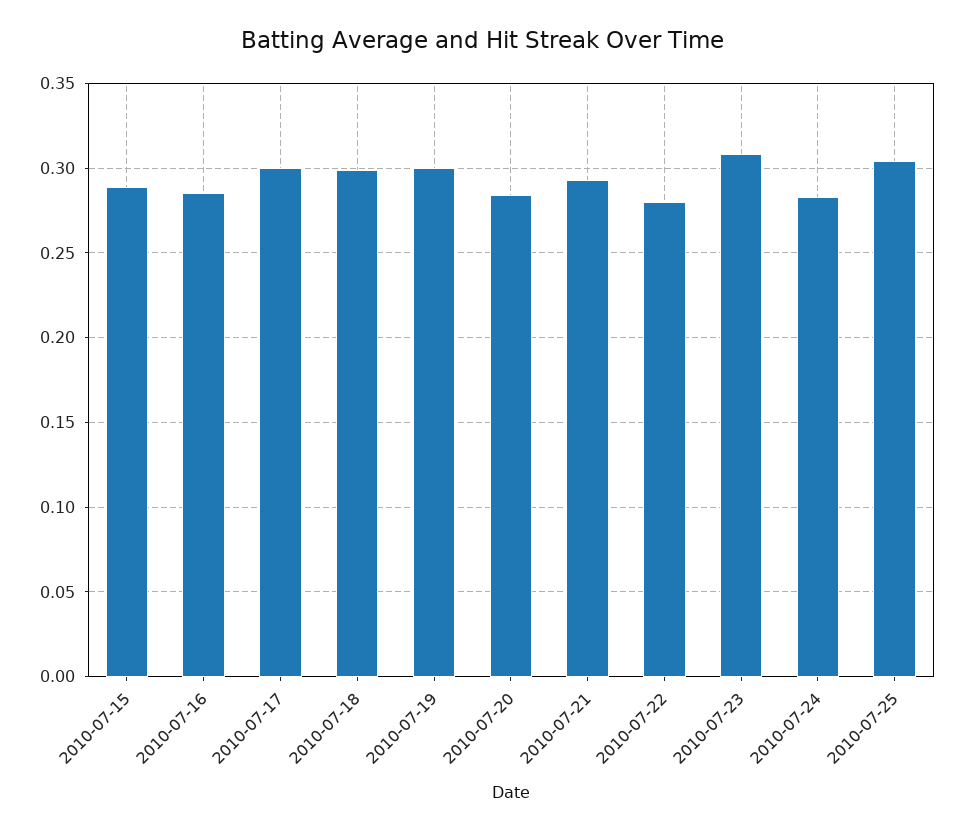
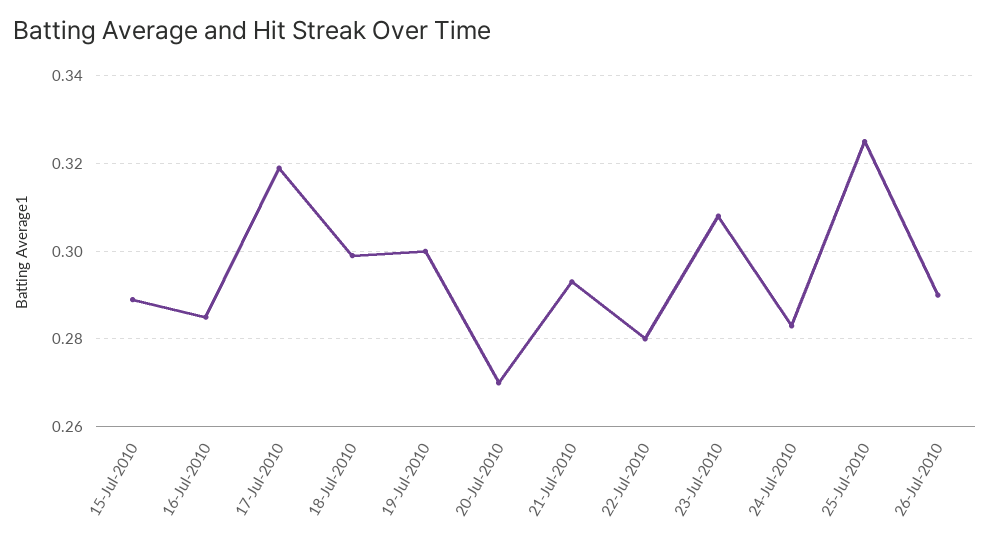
2010-07-17: 0.3 -> 0.32
2010-07-20: 0.285 -> 0.27
2010-07-25: 0.305 -> 0.325
26-Jul-2010: none -> 0.29

